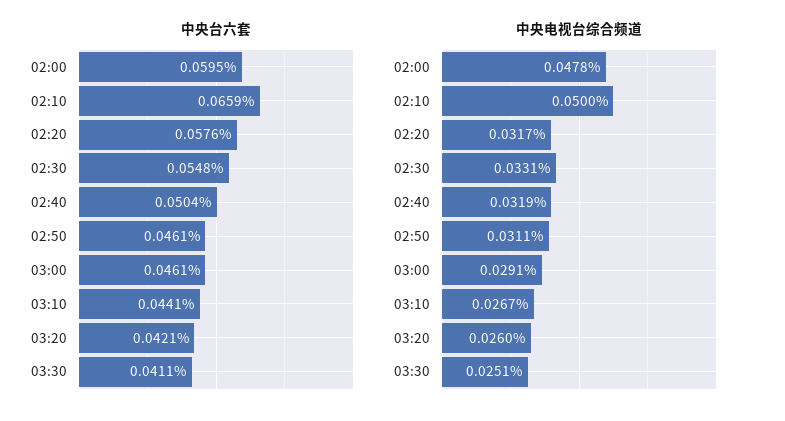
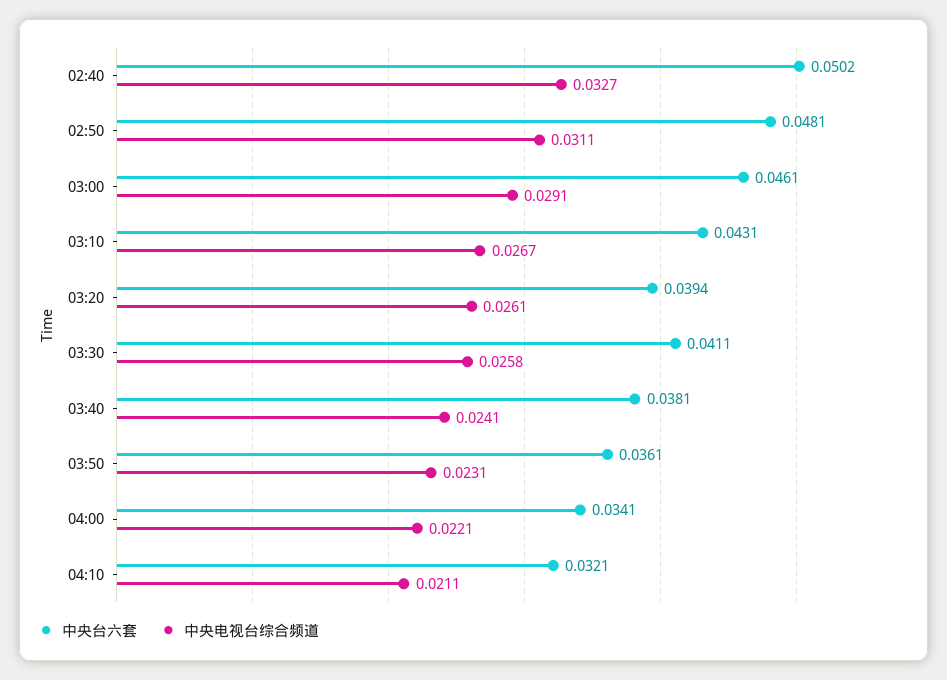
中央台六套, 02:00: 0.0595 -> none
中央台六套, 02:10: 0.0659 -> none
中央台六套, 02:20: 0.0576 -> none
中央台六套, 02:30: 0.0548 -> none
中央台六套, 02:40: 0.0504 -> 0.0502
中央台六套, 02:50: 0.0461 -> 0.0481
中央台六套, 03:10: 0.0441 -> 0.0431
中央台六套, 03:20: 0.0421 -> 0.0394
中央电视台综合频道, 02:00: 0.0478 -> none
中央电视台综合频道, 02:10: 0.05 -> none
中央电视台综合频道, 02:20: 0.0317 -> none
中央电视台综合频道, 02:30: 0.0331 -> none
中央电视台综合频道, 02:40: 0.0319 -> 0.0327
中央电视台综合频道, 03:20: 0.026 -> 0.0261
中央电视台综合频道, 03:30: 0.0251 -> 0.0258
中央台六套, 03:40: none -> 0.0381
中央电视台综合频道, 03:40: none -> 0.0241
中央台六套, 03:50: none -> 0.0361
中央电视台综合频道, 03:50: none -> 0.0231
中央台六套, 04:00: none -> 0.0341
中央电视台综合频道, 04:00: none -> 0.0221
中央台六套, 04:10: none -> 0.0321
中央电视台综合频道, 04:10: none -> 0.0211

